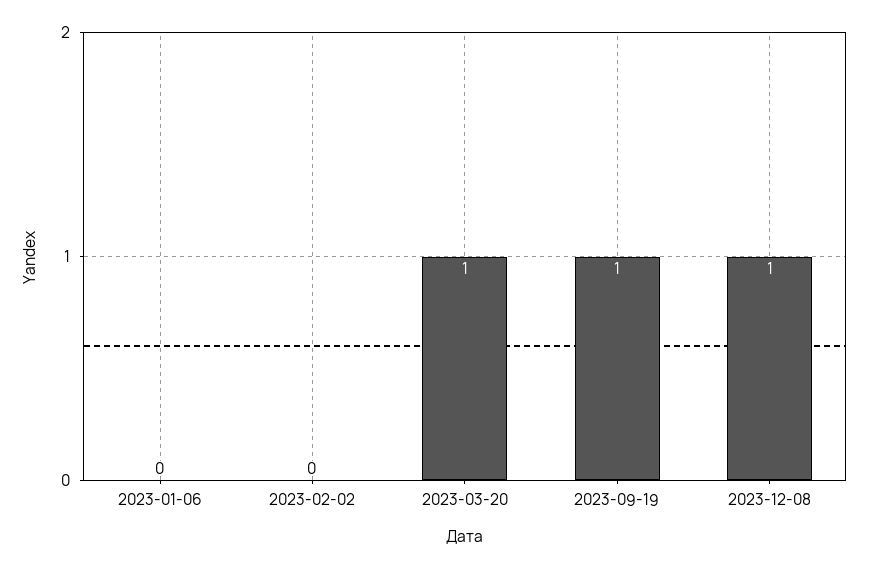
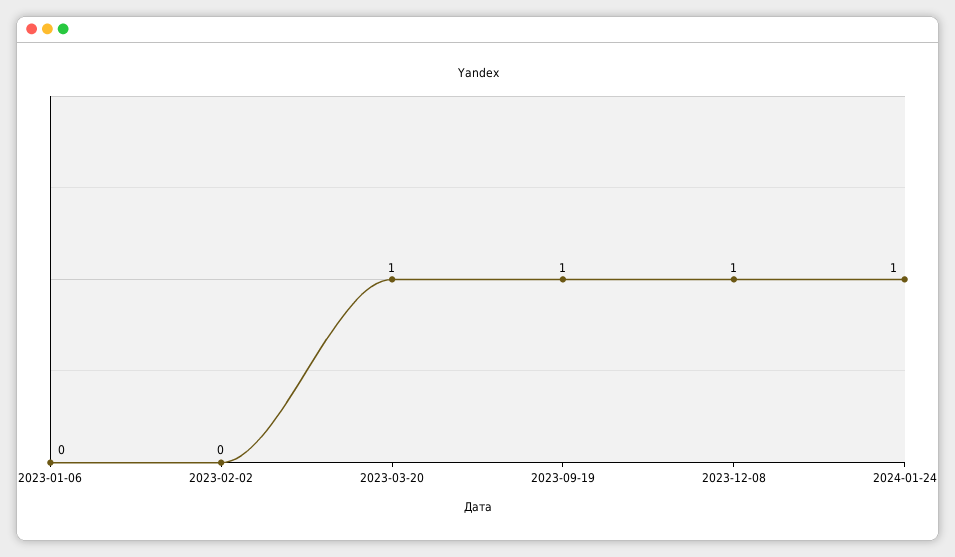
2024-01-24: none -> 1

